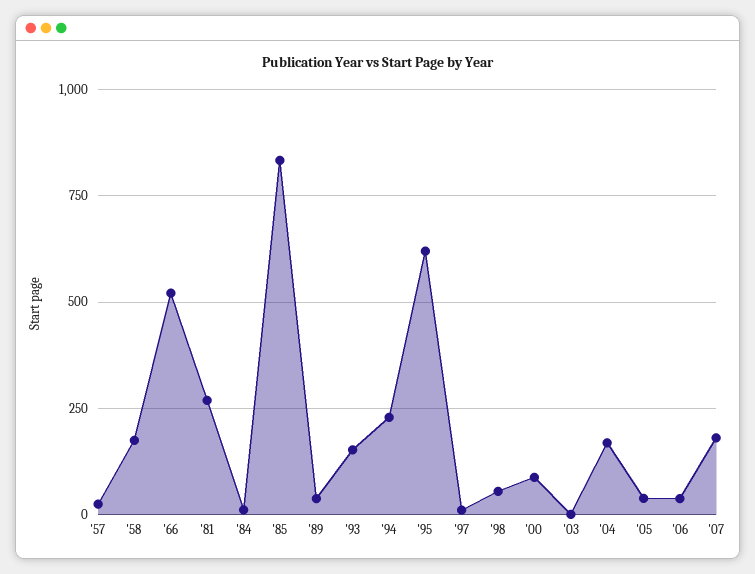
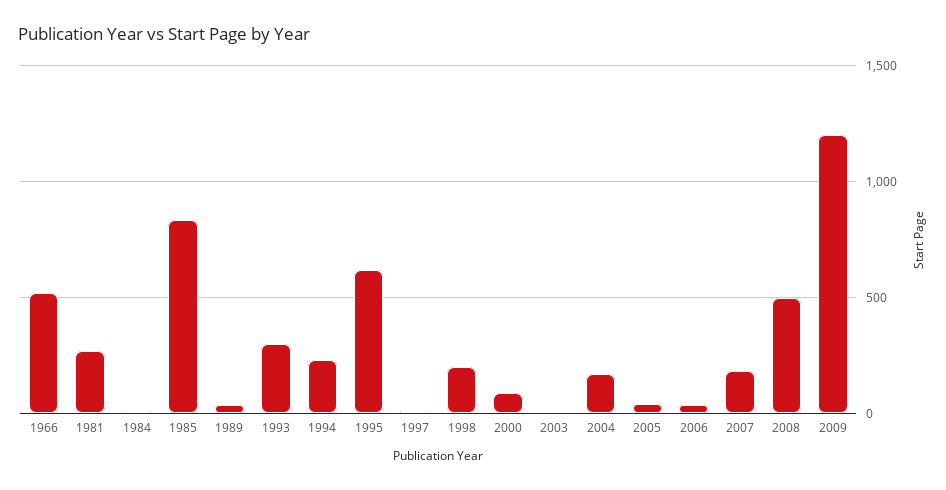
'57: 25 -> none
'58: 175 -> none
'93: 150 -> 300
'98: 50 -> 200
2008: none -> 500
2009: none -> 1200

